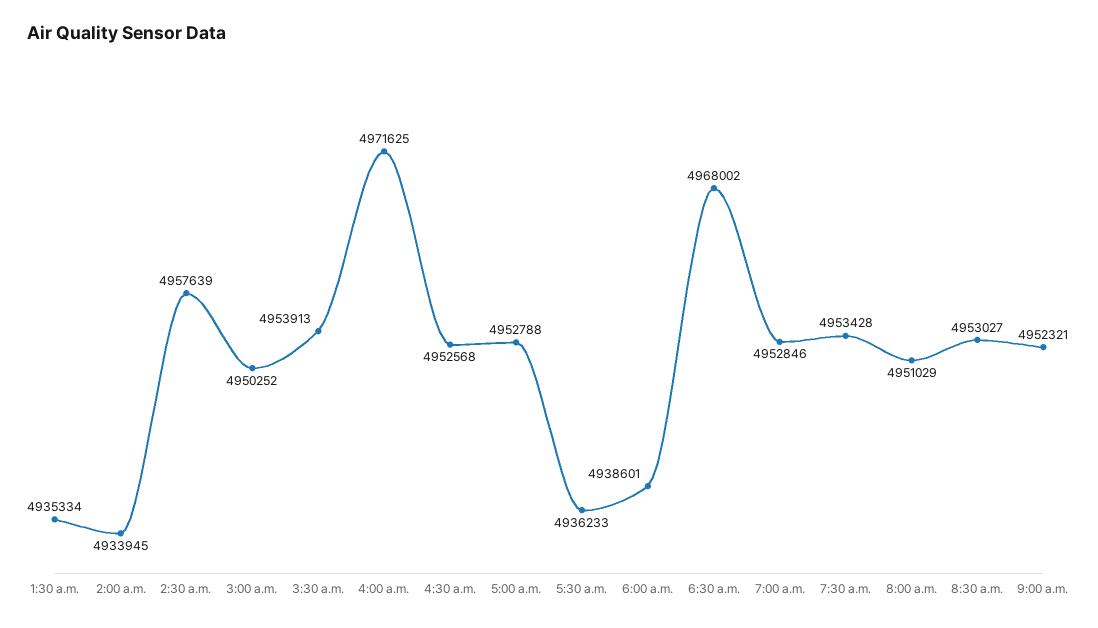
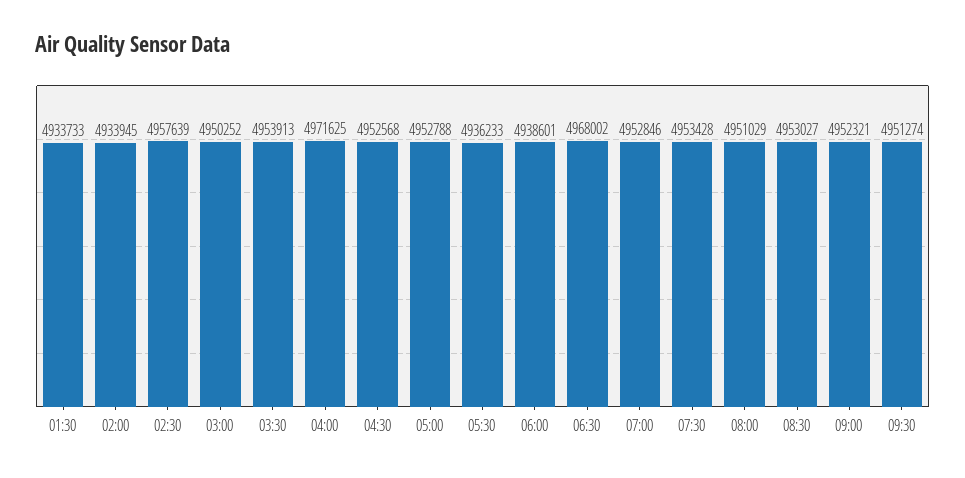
1:30 a.m.: 4935334 -> 4933733
09:30: none -> 4951274

